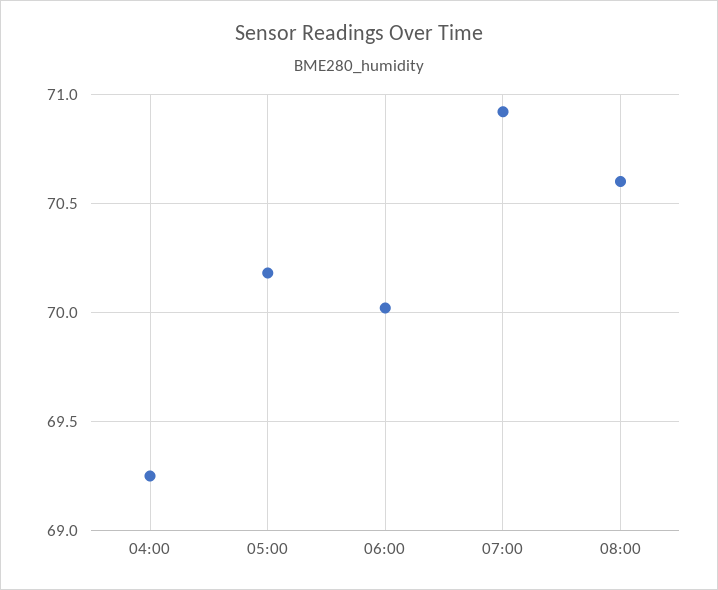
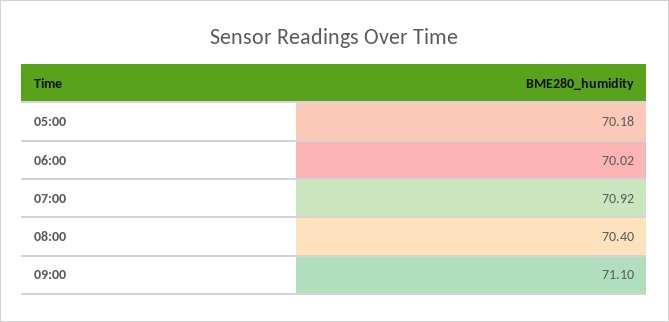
04:00: 69.25 -> none
08:00: 70.6 -> 70.4
09:00: none -> 71.1

